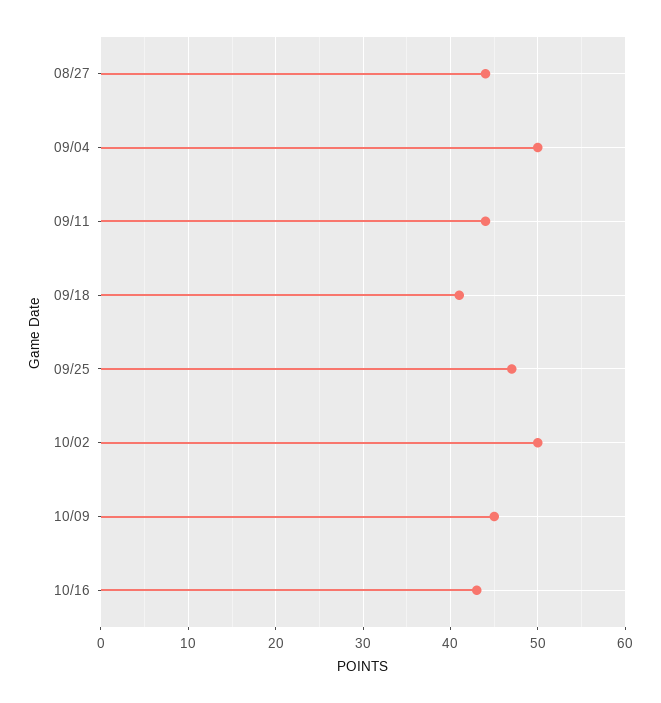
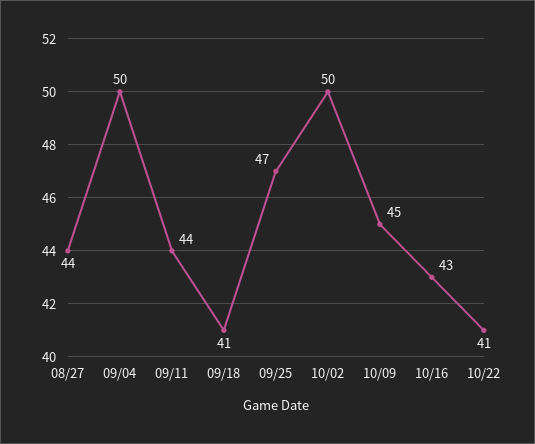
10/22: none -> 41

